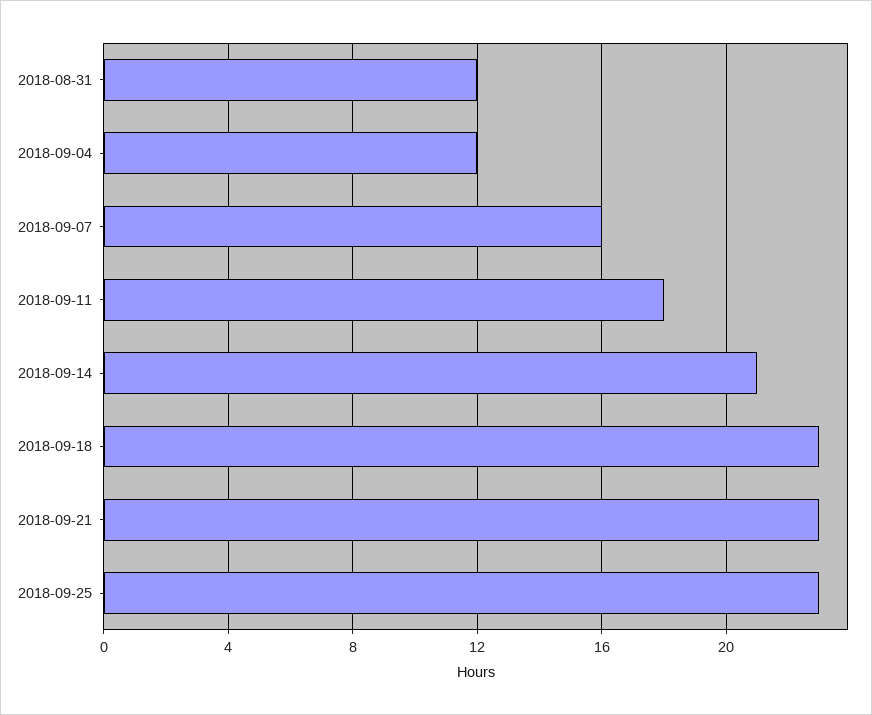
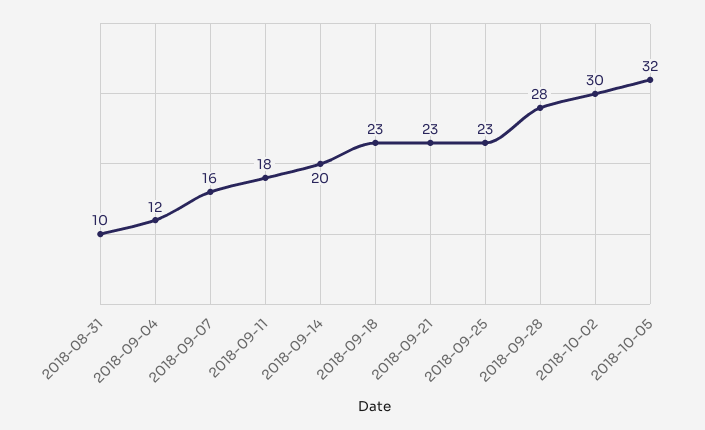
2018-08-31: 12 -> 10
2018-09-14: 21 -> 20
2018-09-28: none -> 28
2018-10-02: none -> 30
2018-10-05: none -> 32

